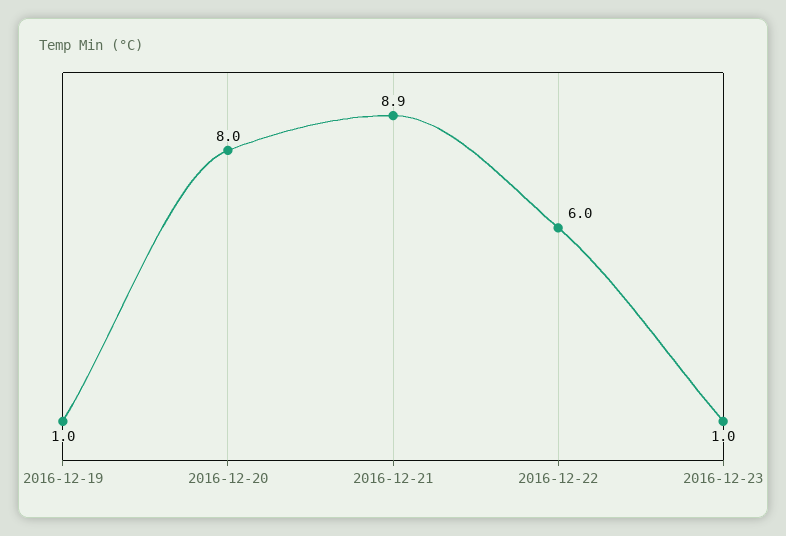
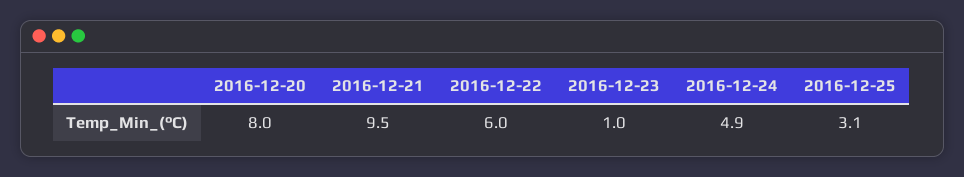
2016-12-19: 1 -> none
2016-12-21: 8.9 -> 9.5
2016-12-24: none -> 4.9
2016-12-25: none -> 3.1

